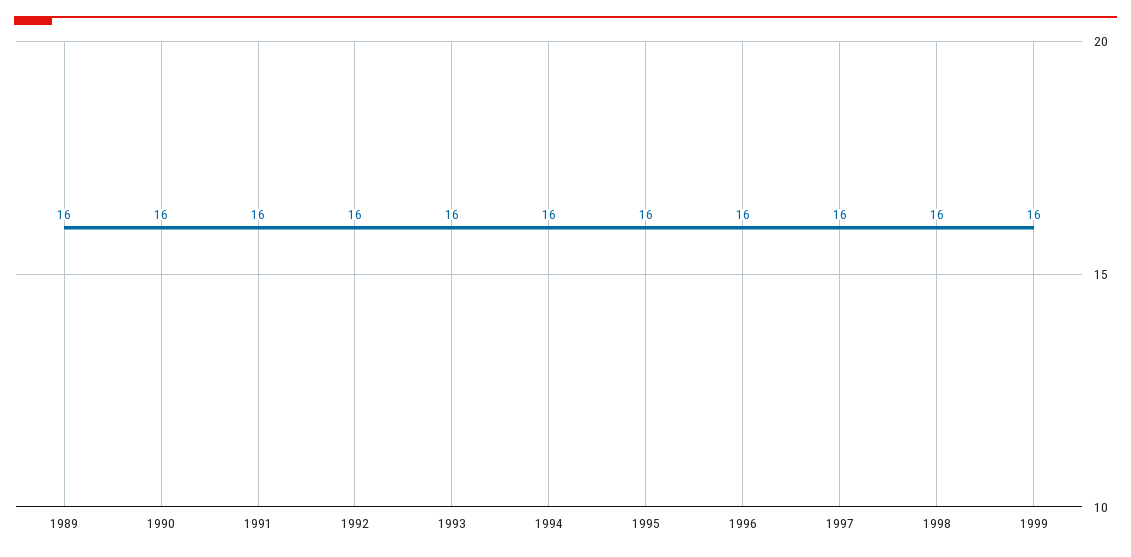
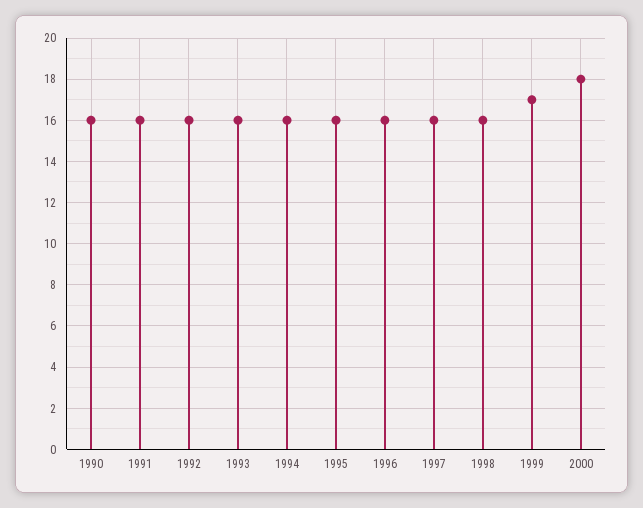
1989: 16 -> none
1999: 16 -> 17
2000: none -> 18

